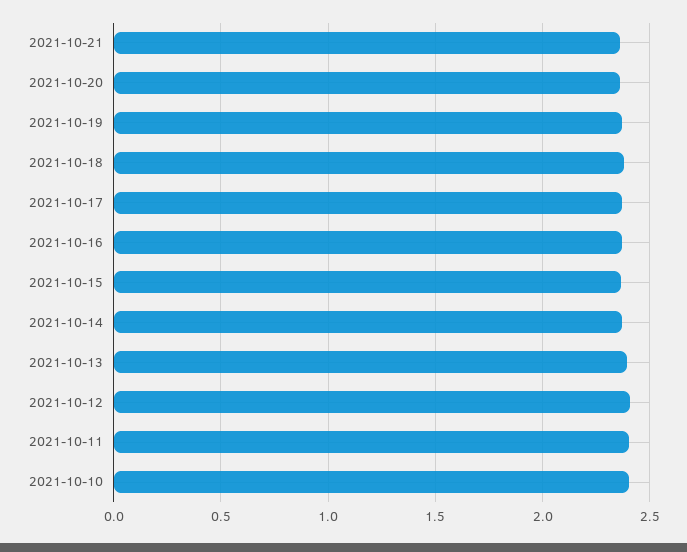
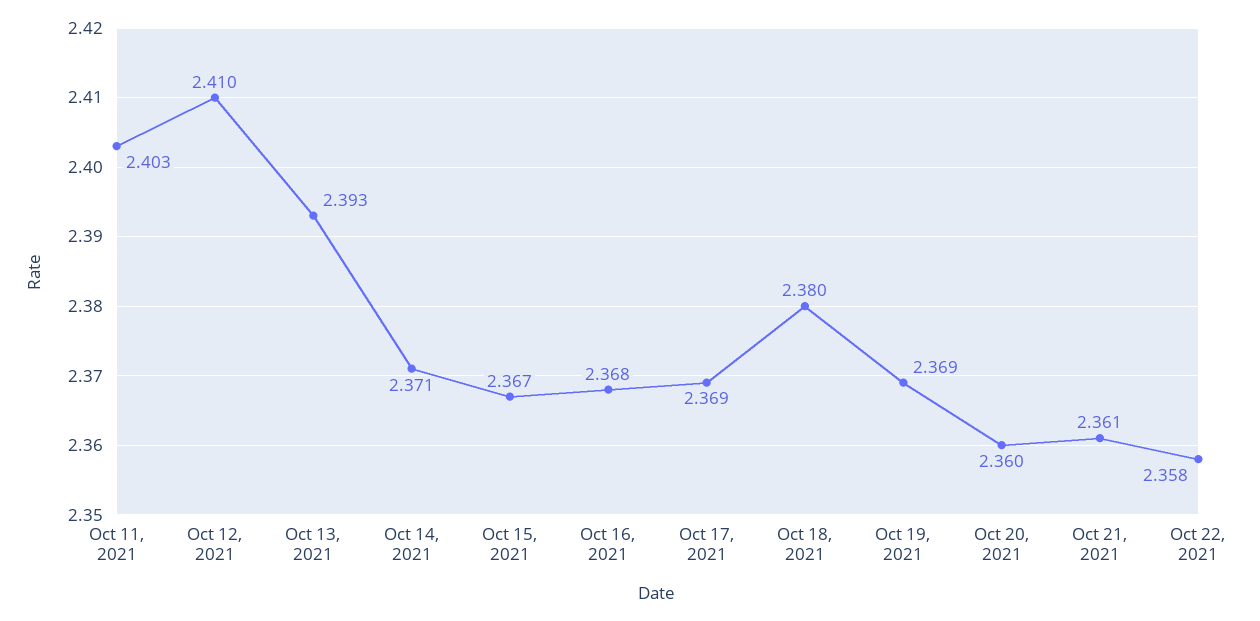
2021-10-10: 2.4 -> none
Oct 22, 2021: none -> 2.358

